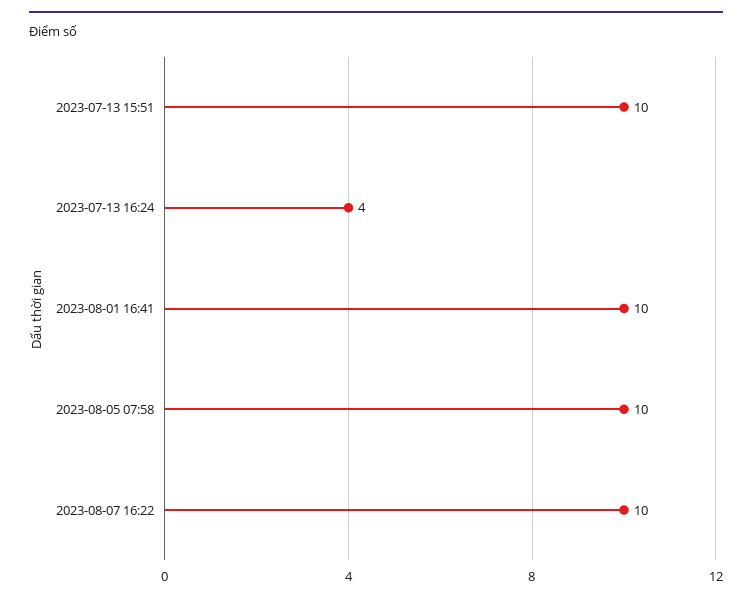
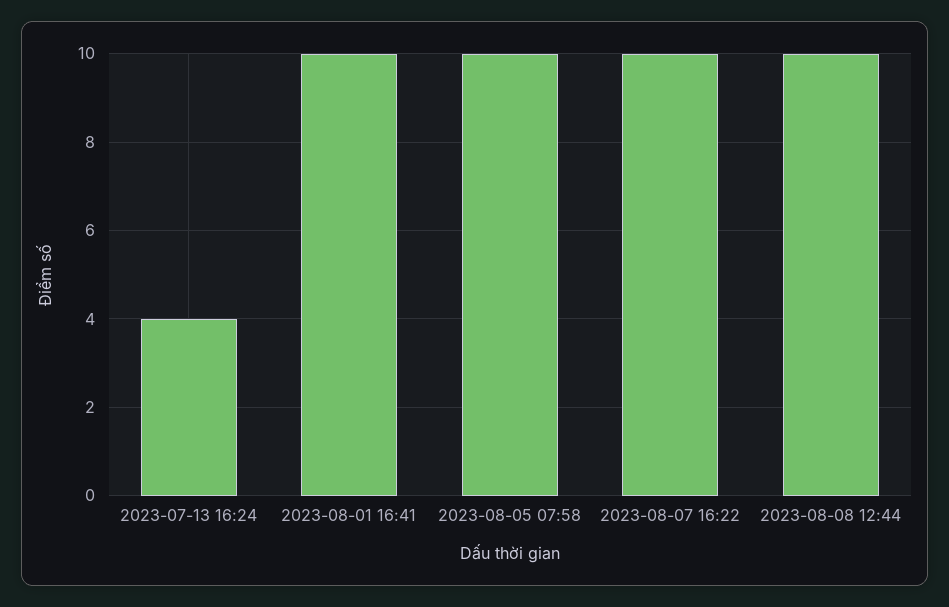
2023-07-13 15:51: 10 -> none
2023-08-08 12:44: none -> 10

